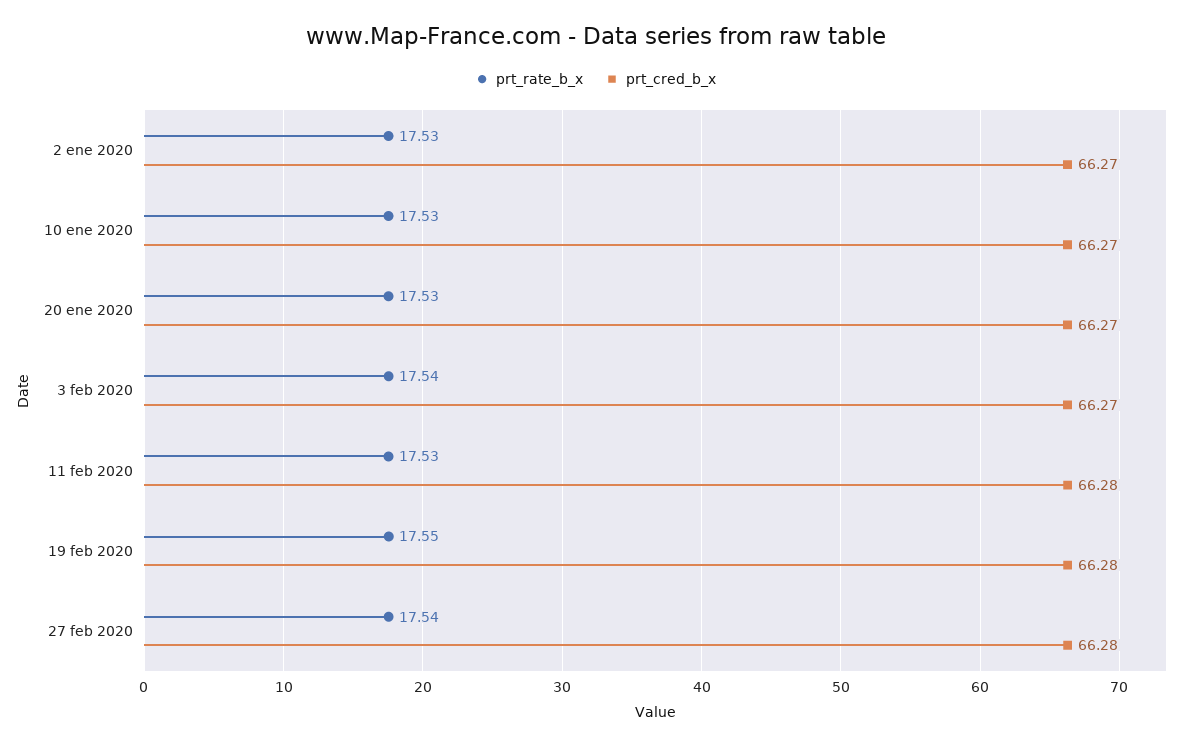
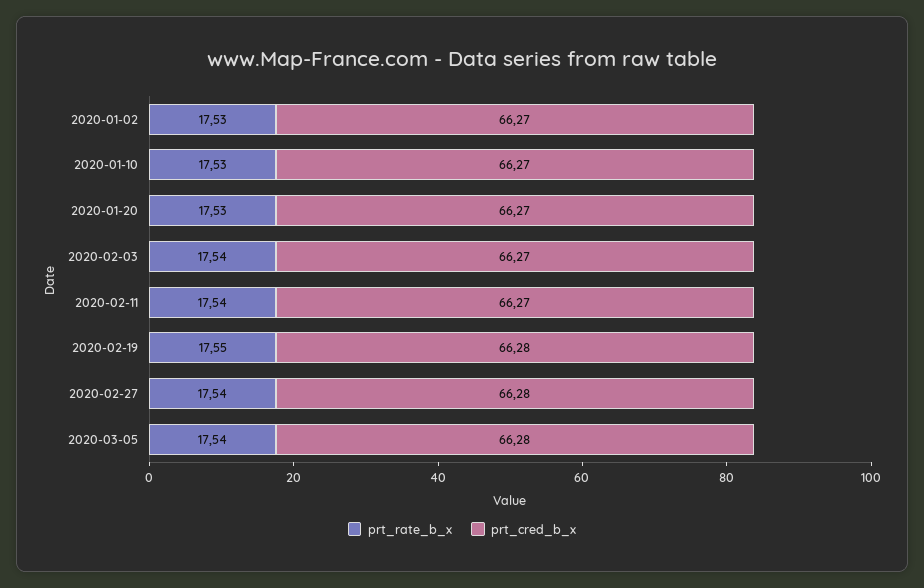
prt_rate_b_x, 11 feb 2020: 17.53 -> 17.54
prt_cred_b_x, 11 feb 2020: 66.28 -> 66.27
prt_rate_b_x, 2020-03-05: none -> 17.54
prt_cred_b_x, 2020-03-05: none -> 66.28

